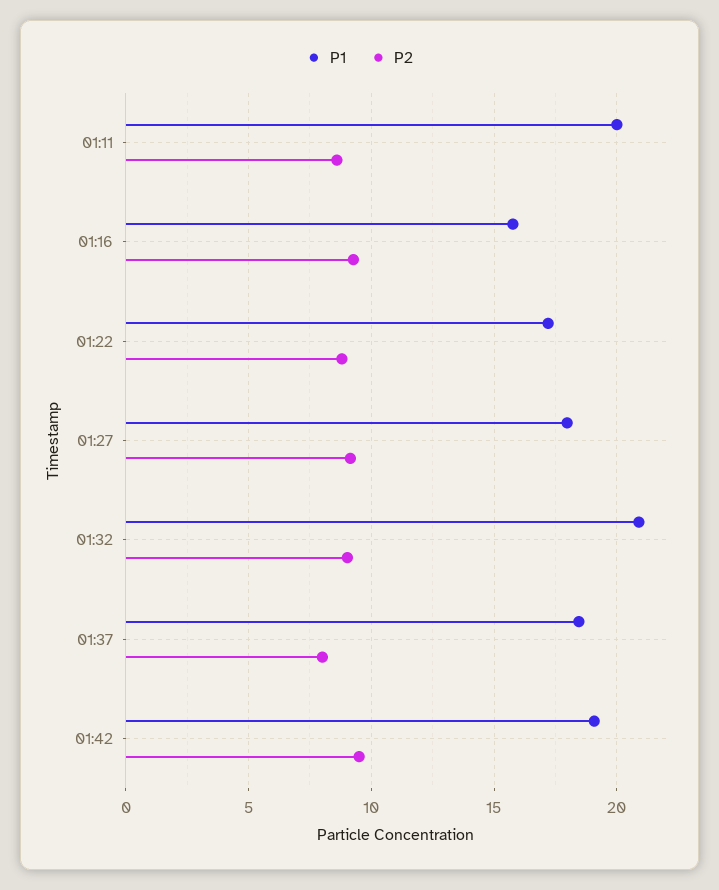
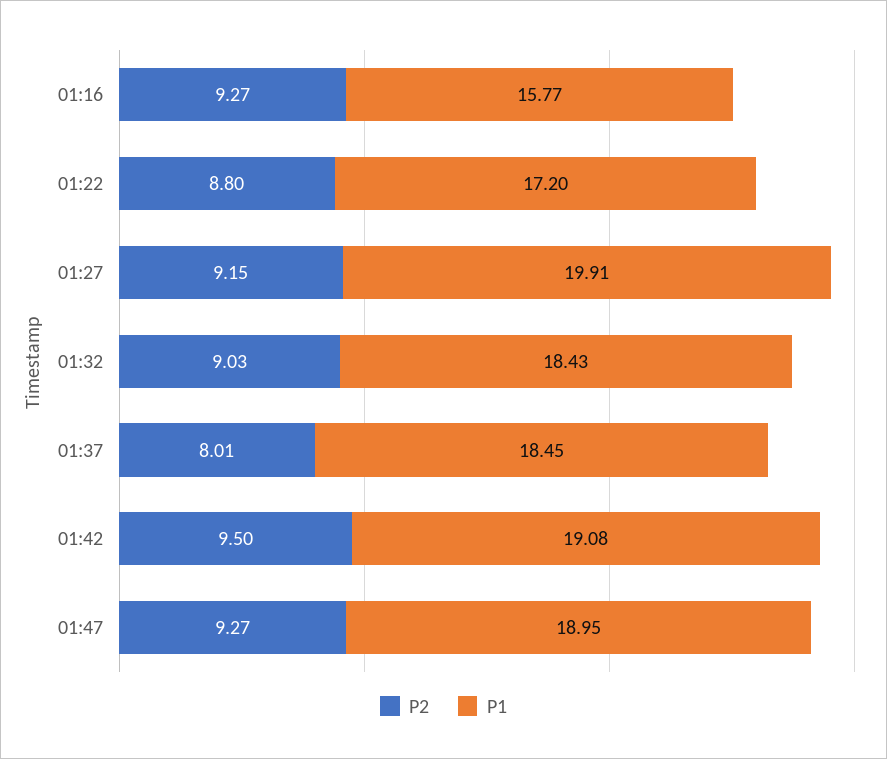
P1, 01:11: 20 -> none
P2, 01:11: 8.5 -> none
P1, 01:27: 18 -> 19.91
P1, 01:32: 21 -> 18.43
P2, 01:47: none -> 9.27
P1, 01:47: none -> 18.95

